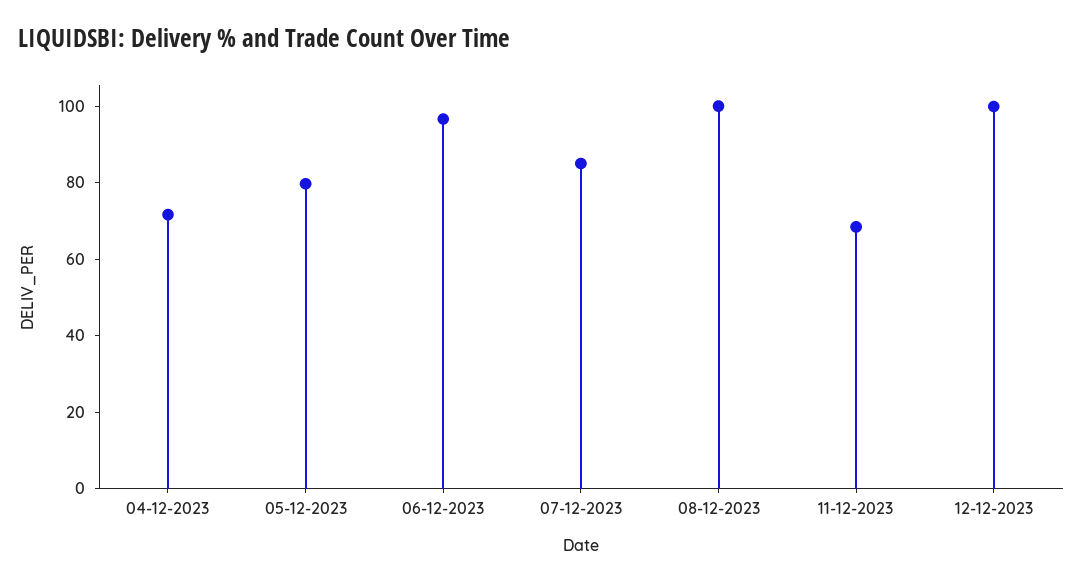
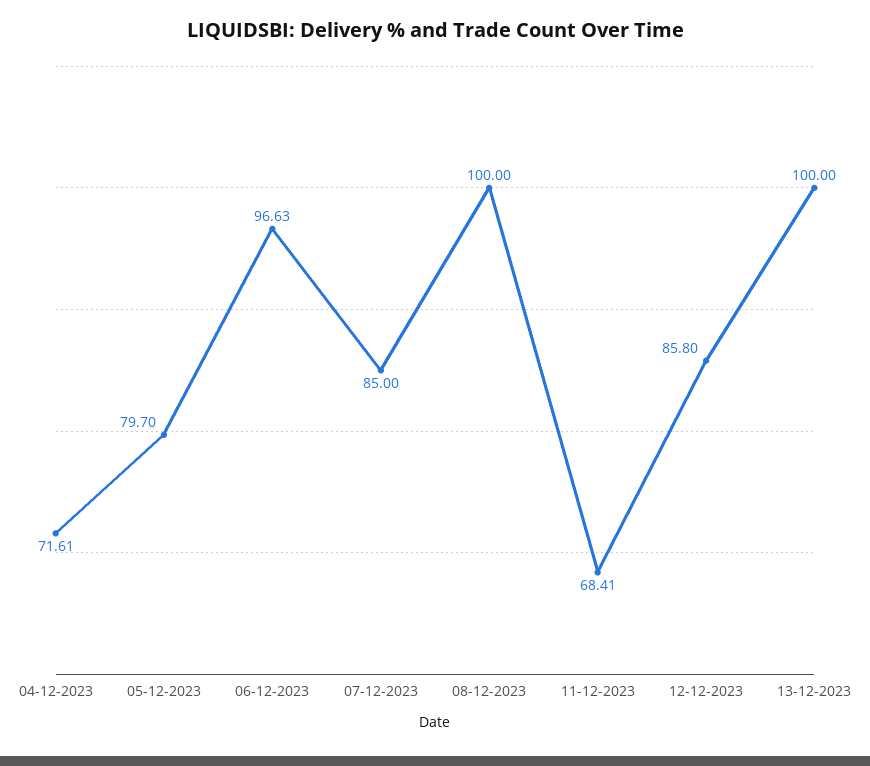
12-12-2023: 100 -> 85.8
13-12-2023: none -> 100

